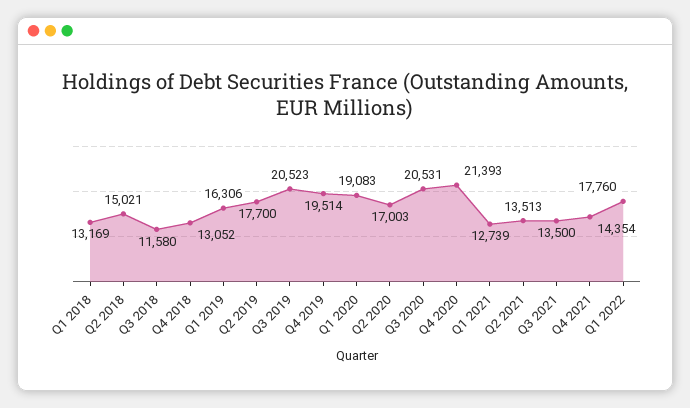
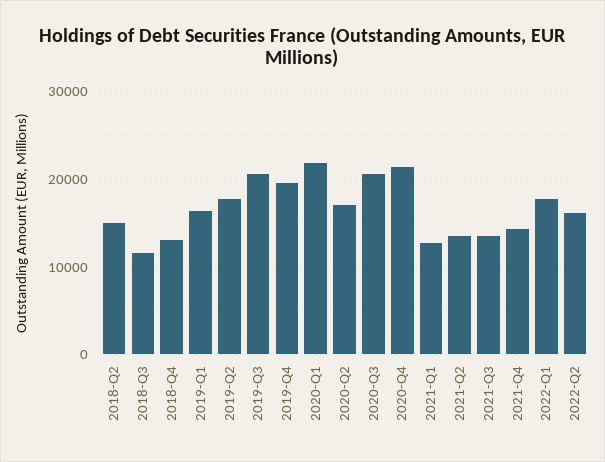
Q1 2018: 13169 -> none
Q1 2020: 19083 -> 22000
2022-Q2: none -> 16000

